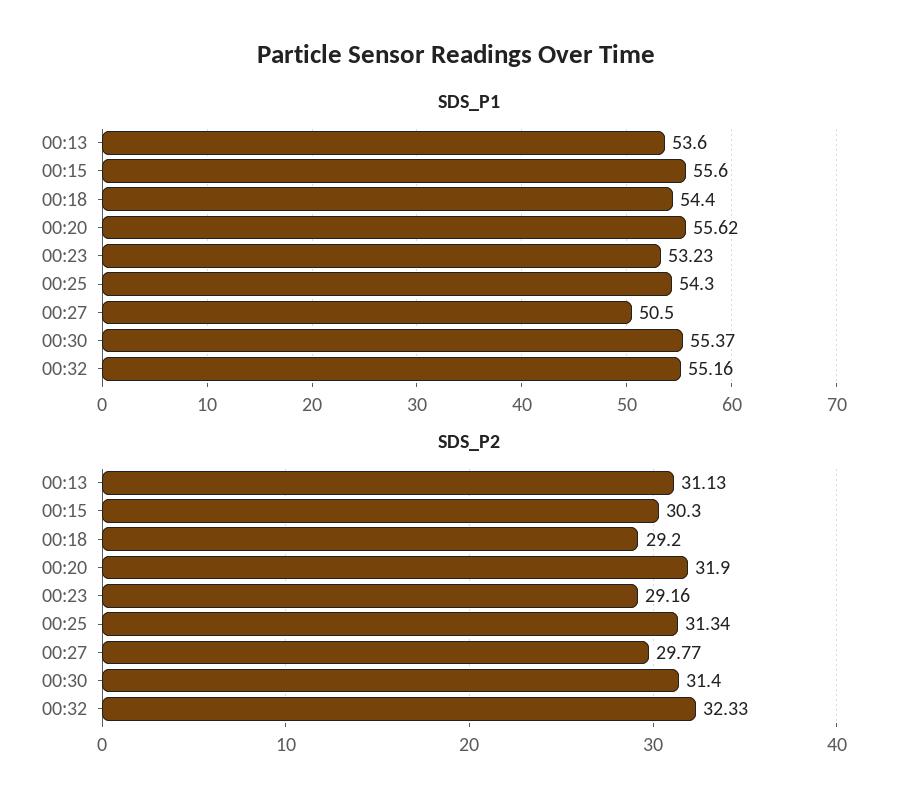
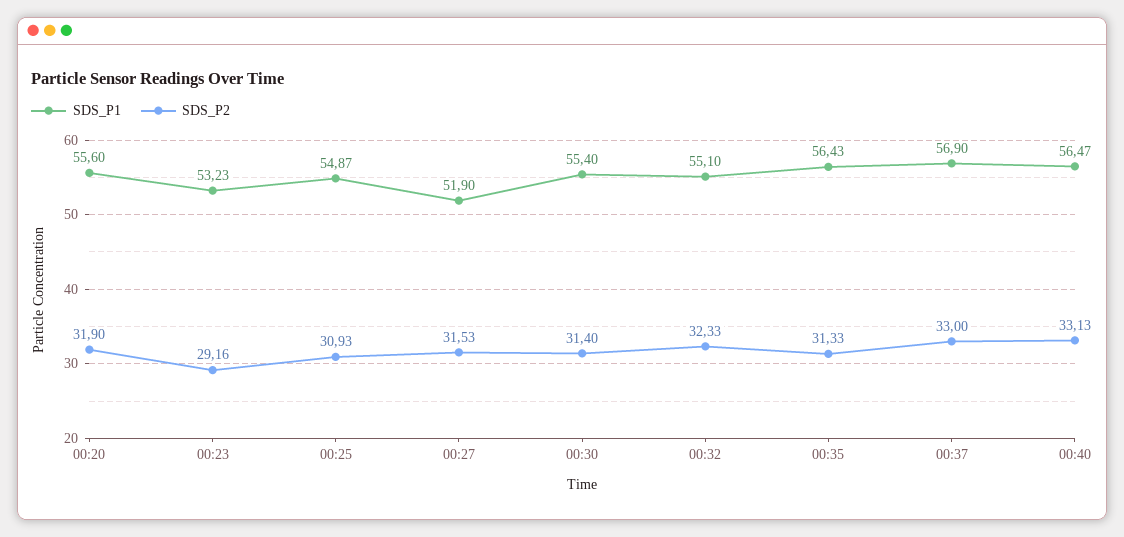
SDS_P1, 00:13: 53.6 -> none
SDS_P1, 00:15: 55.6 -> none
SDS_P1, 00:18: 54.4 -> none
SDS_P1, 00:20: 55.62 -> 55.6
SDS_P1, 00:25: 54.3 -> 54.87
SDS_P1, 00:27: 50.5 -> 51.9
SDS_P1, 00:30: 55.37 -> 55.4
SDS_P1, 00:32: 55.16 -> 55.1
SDS_P2, 00:13: 31.13 -> none
SDS_P2, 00:15: 30.3 -> none
SDS_P2, 00:18: 29.2 -> none
SDS_P2, 00:25: 31.34 -> 30.93
SDS_P2, 00:27: 29.77 -> 31.53
SDS_P1, 00:35: none -> 56.43
SDS_P2, 00:35: none -> 31.33
SDS_P1, 00:37: none -> 56.9
SDS_P2, 00:37: none -> 33
SDS_P1, 00:40: none -> 56.47
SDS_P2, 00:40: none -> 33.13

